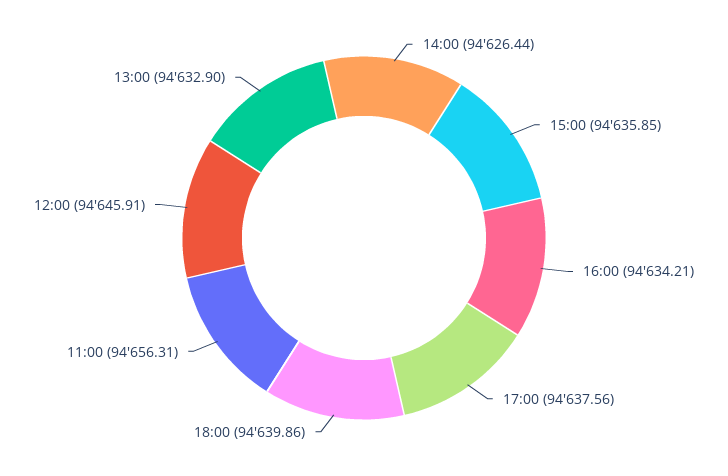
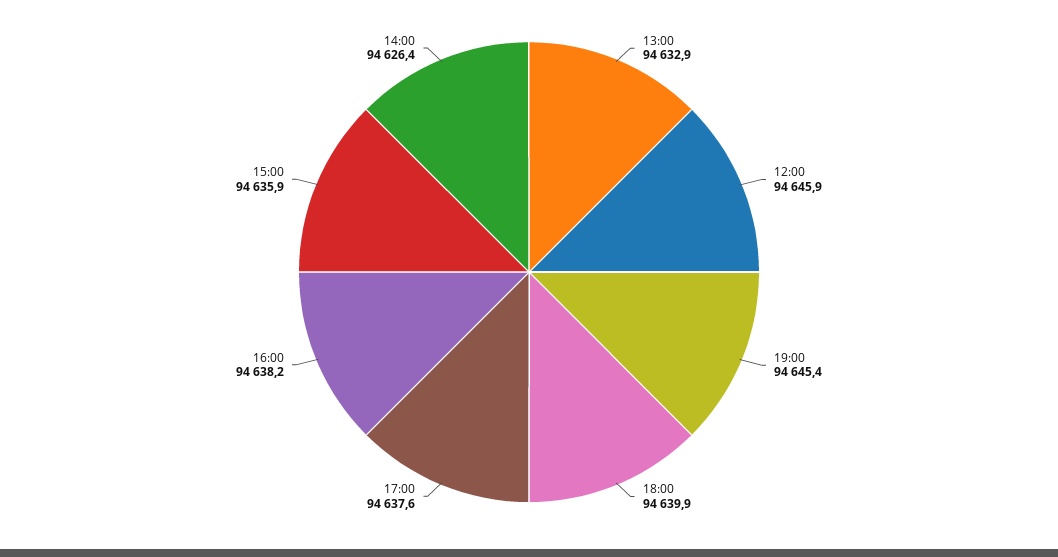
16:00: 94634.21 -> 94638.2
11:00: 94656.31 -> none
19:00: none -> 94645.4

